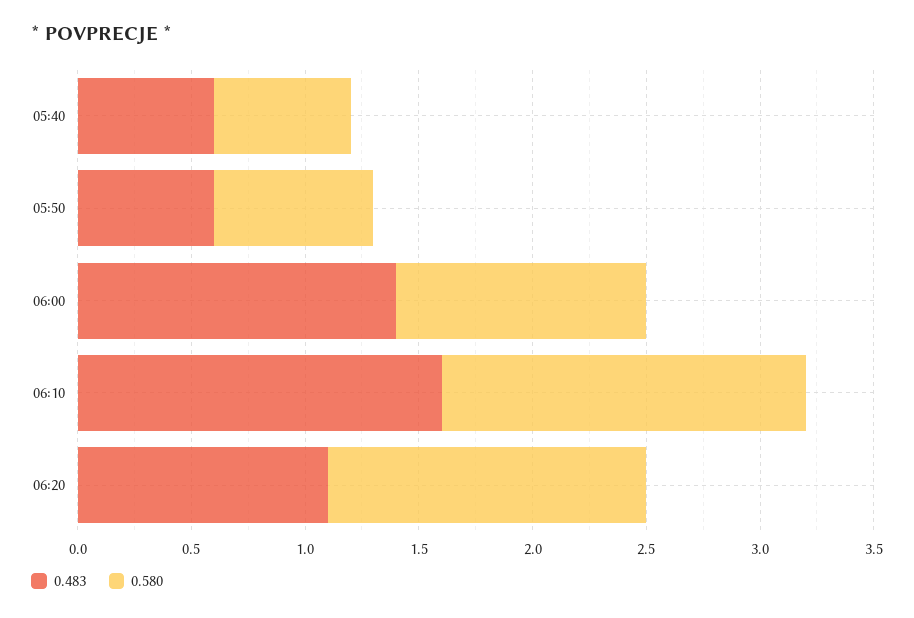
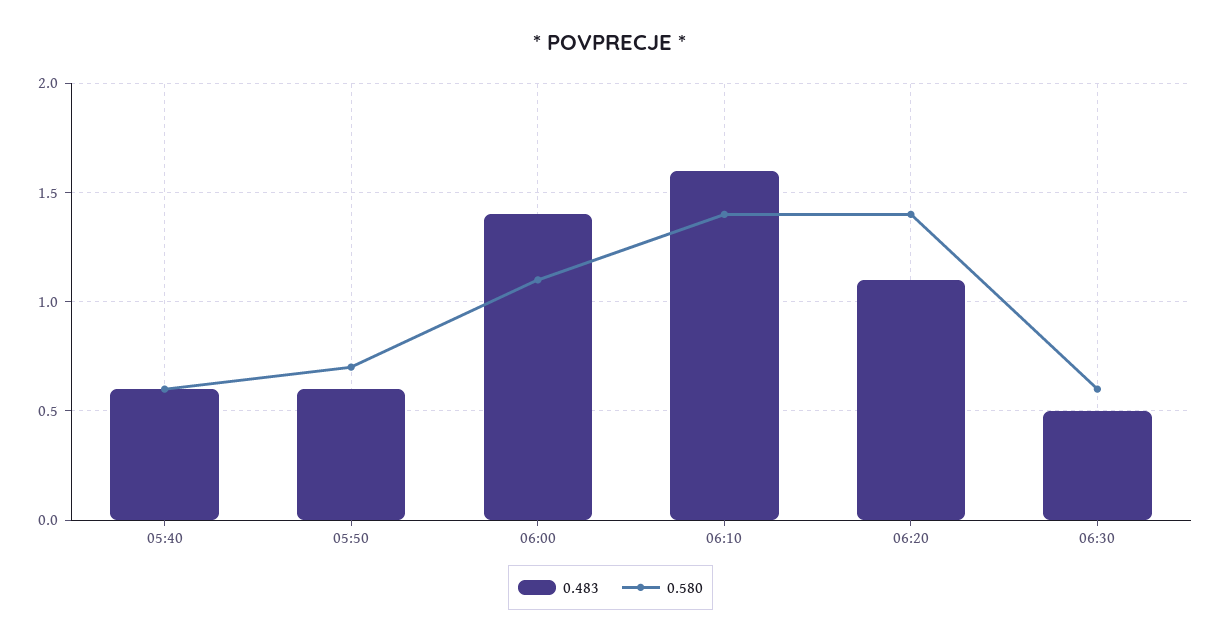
0.580, 06:10: 1.6 -> 1.4
0.483, 06:30: none -> 0.5
0.580, 06:30: none -> 0.6

